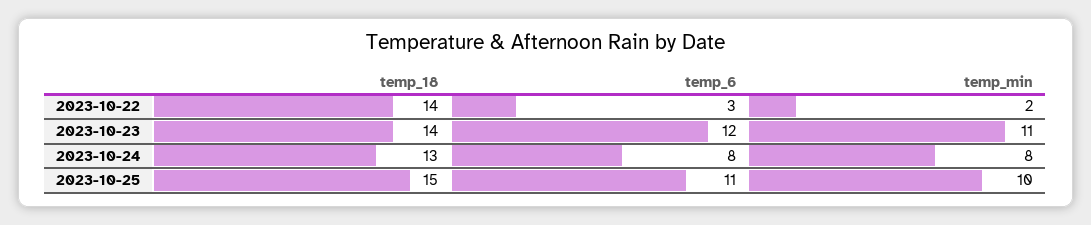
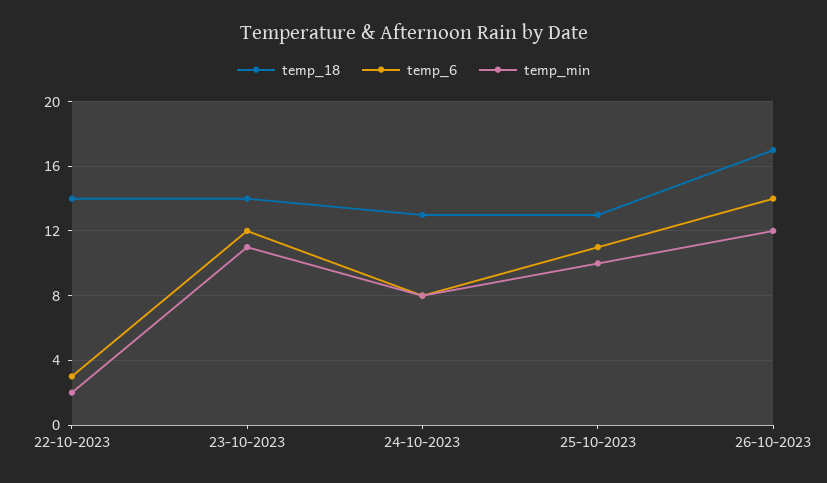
temp_18, 2023-10-25: 15 -> 13
temp_18, 26-10-2023: none -> 17
temp_6, 26-10-2023: none -> 14
temp_min, 26-10-2023: none -> 12

